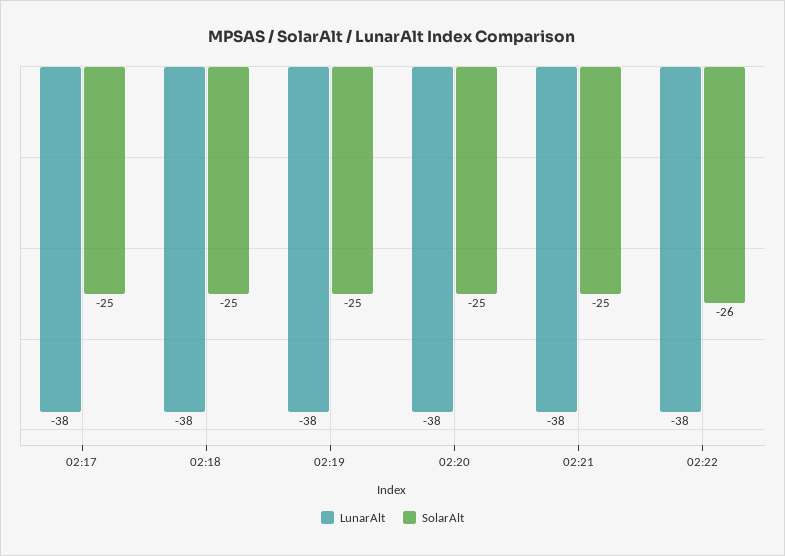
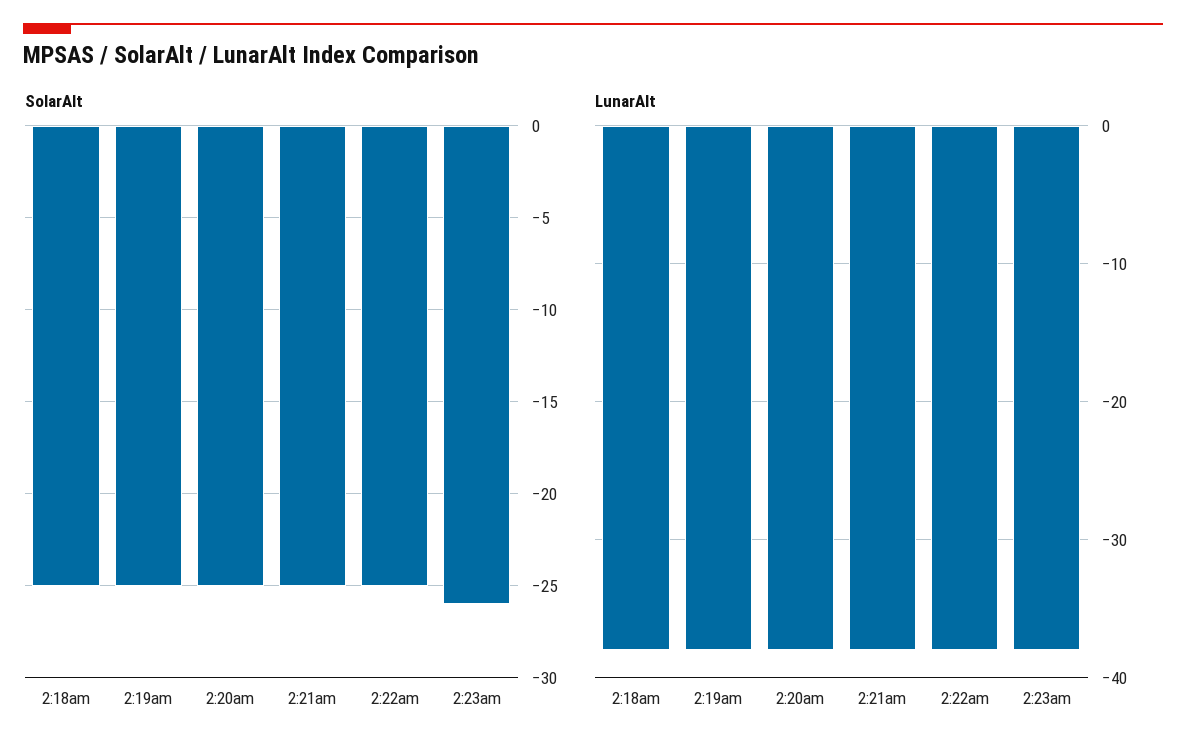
LunarAlt, 02:17: -38 -> none
SolarAlt, 02:17: -25 -> none
SolarAlt, 02:22: -26 -> -25
SolarAlt, 2:23am: none -> -26
LunarAlt, 2:23am: none -> -38

